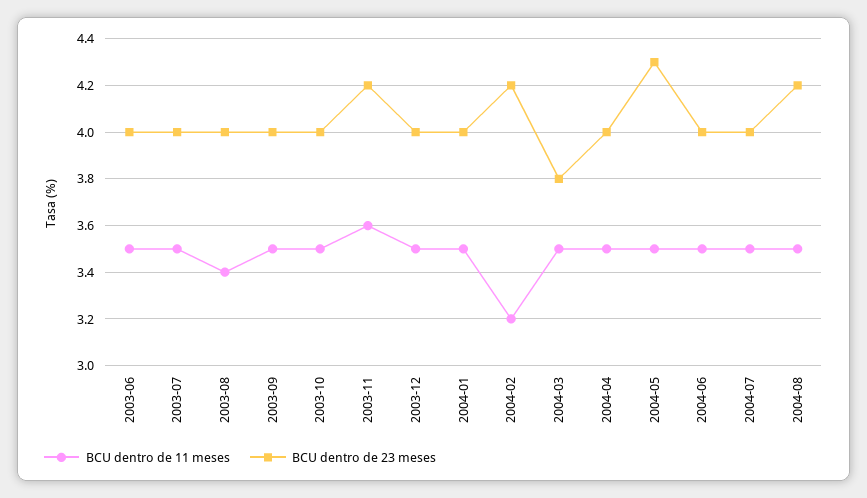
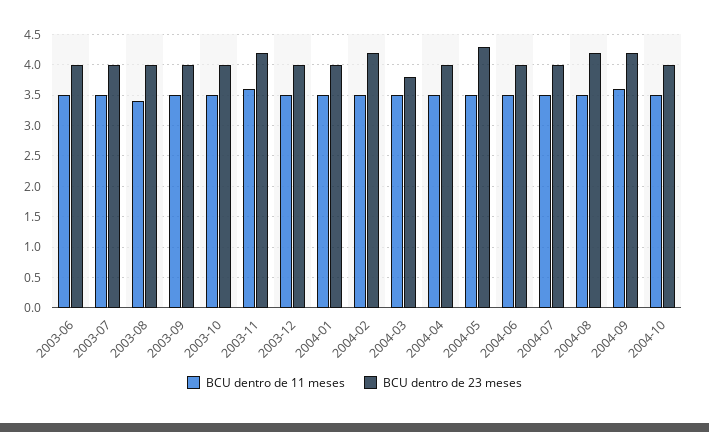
BCU dentro de 11 meses, 2004-02: 3.2 -> 3.5
BCU dentro de 11 meses, 2004-09: none -> 3.6
BCU dentro de 23 meses, 2004-09: none -> 4.2
BCU dentro de 11 meses, 2004-10: none -> 3.5
BCU dentro de 23 meses, 2004-10: none -> 4

